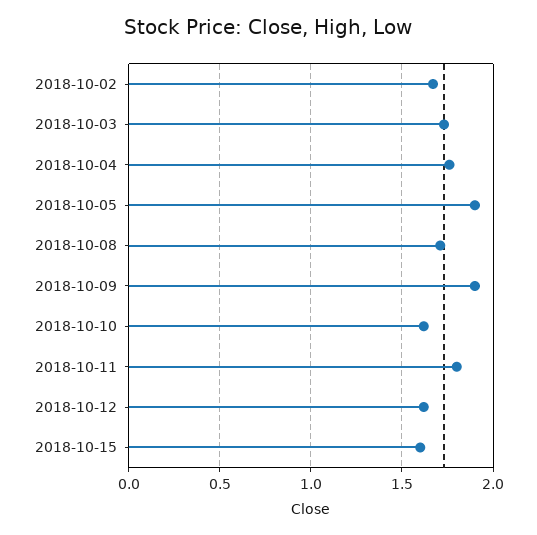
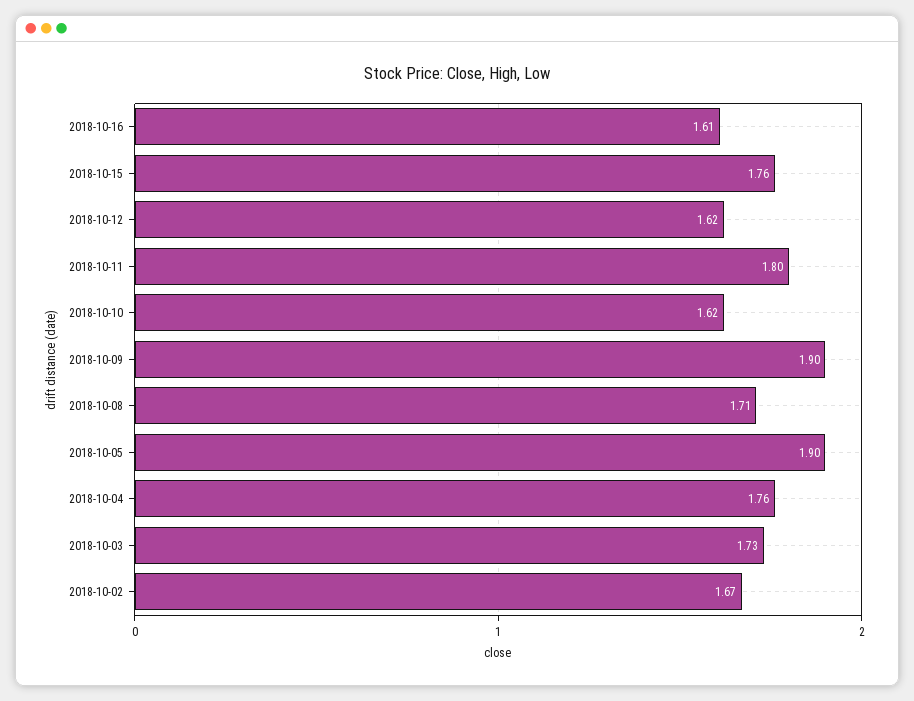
2018-10-15: 1.6 -> 1.76
2018-10-16: none -> 1.61

